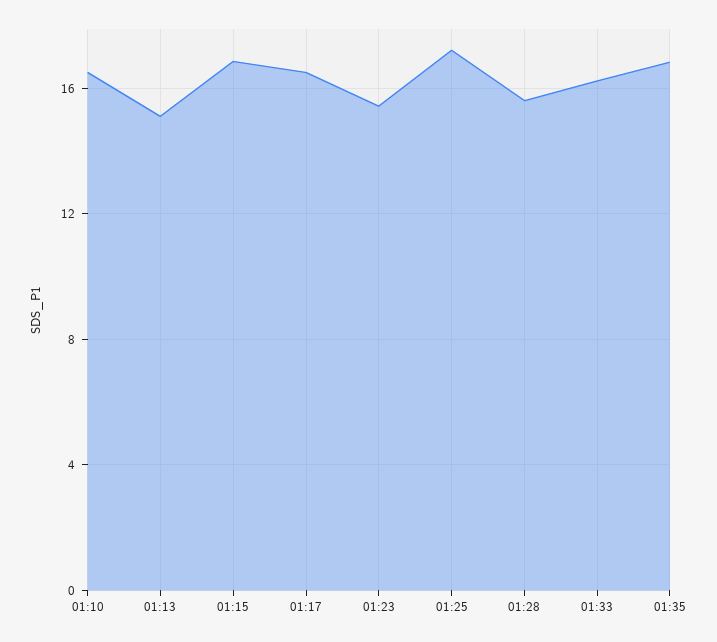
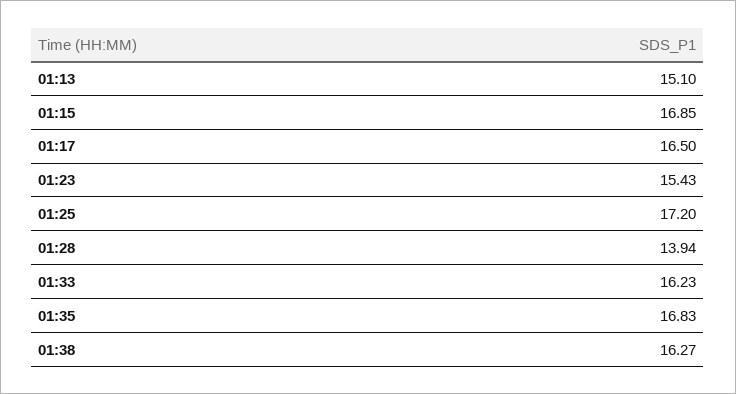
01:10: 16.5 -> none
01:28: 15.5 -> 13.94
01:38: none -> 16.27

